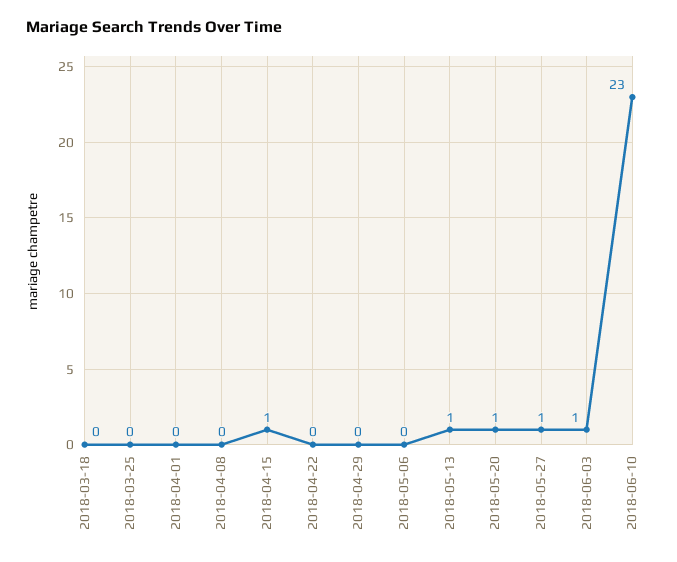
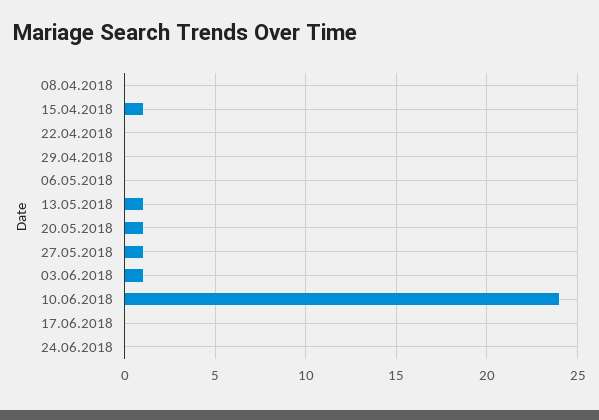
2018-03-18: 0 -> none
2018-03-25: 0 -> none
2018-04-01: 0 -> none
2018-06-10: 23 -> 24
17.06.2018: none -> 0
24.06.2018: none -> 0

